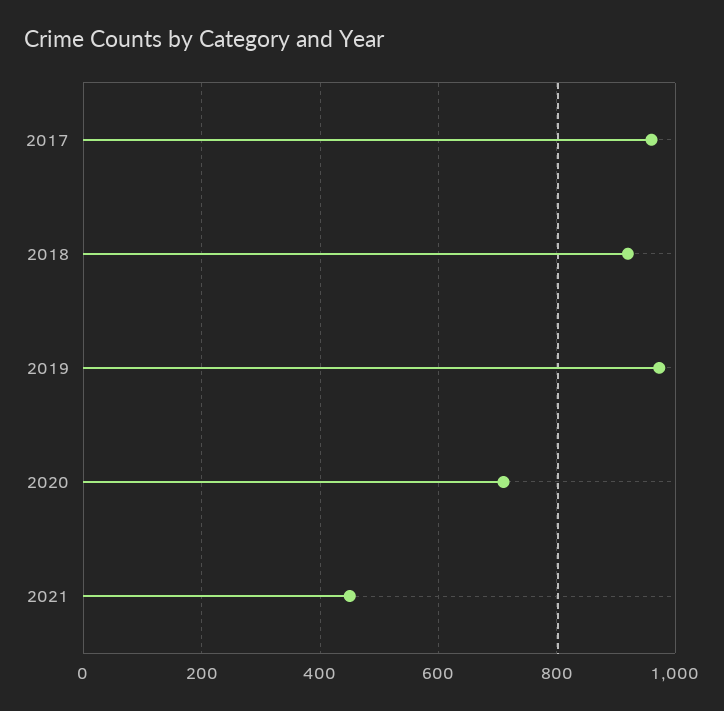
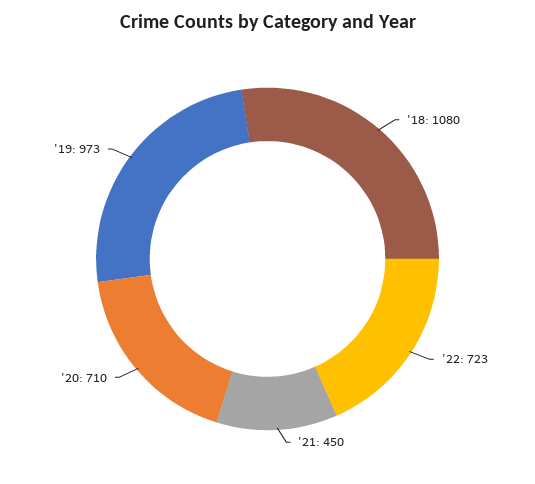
2017: 960 -> none
2018: 920 -> 1080
'22: none -> 723

